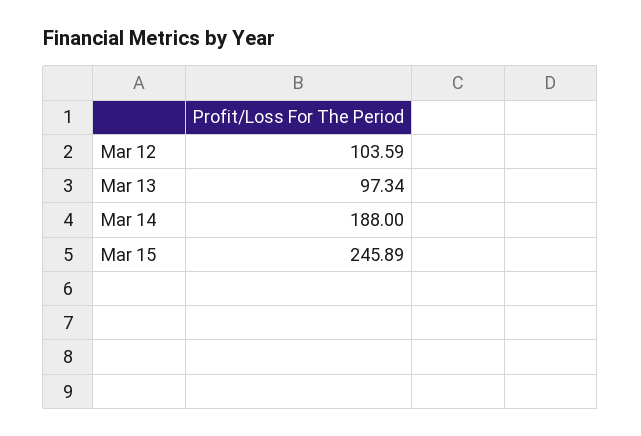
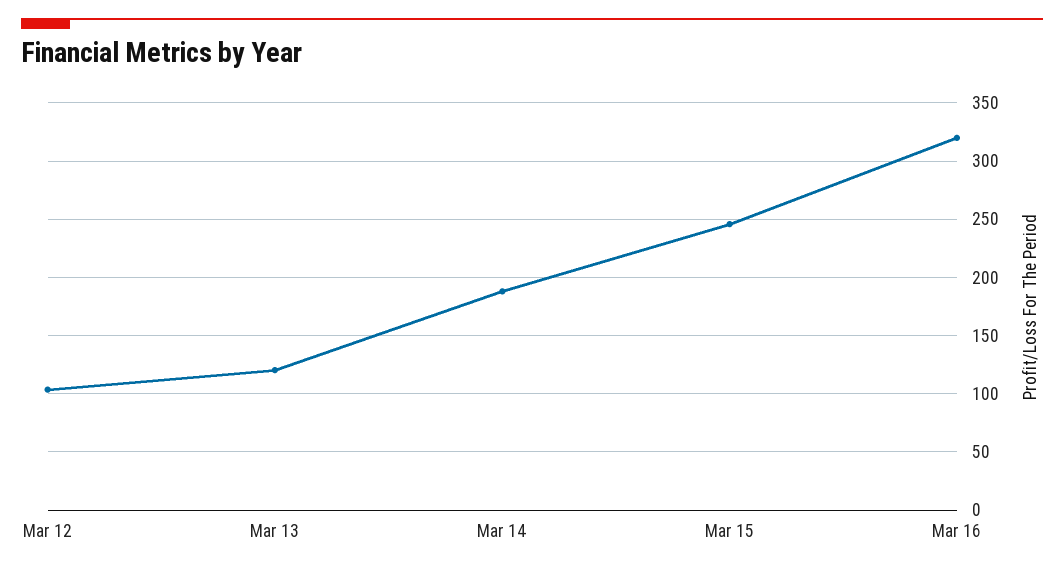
Mar 13: 97.34 -> 120
Mar 16: none -> 320

